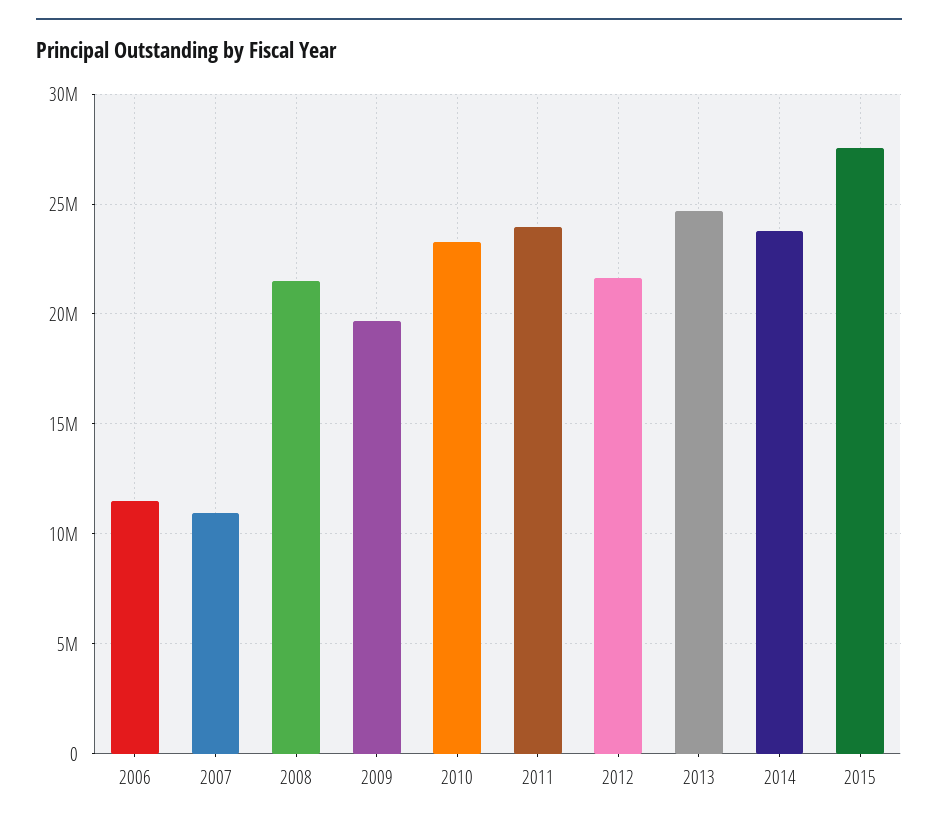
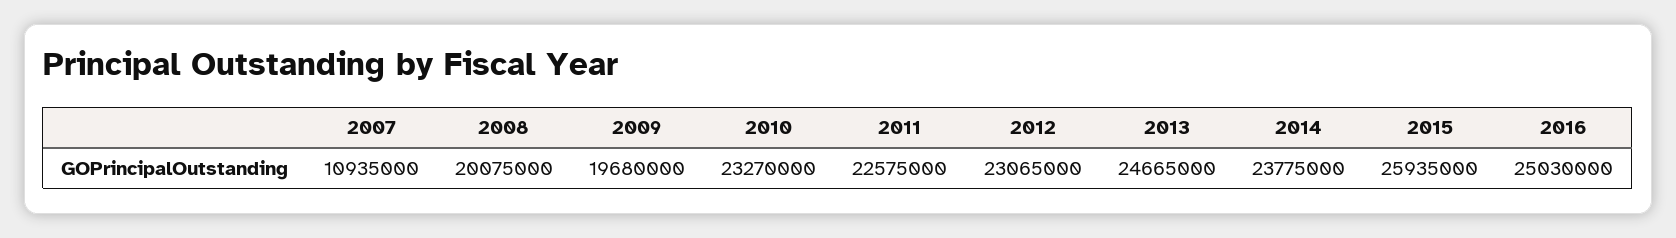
2006: 11500000 -> none
2008: 21500000 -> 20075000
2011: 24000000 -> 22575000
2012: 21500000 -> 23065000
2015: 27500000 -> 25935000
2016: none -> 25030000

